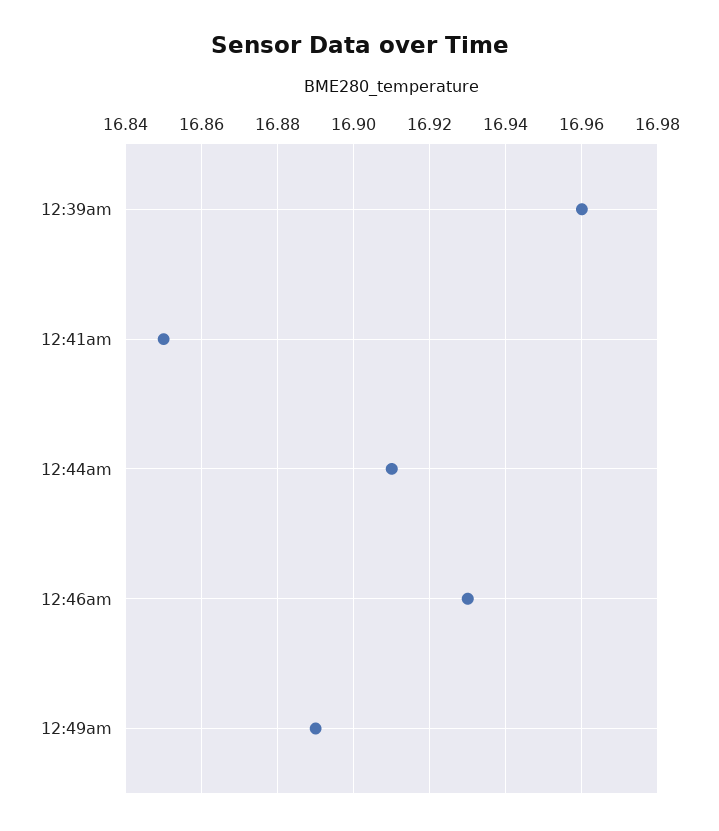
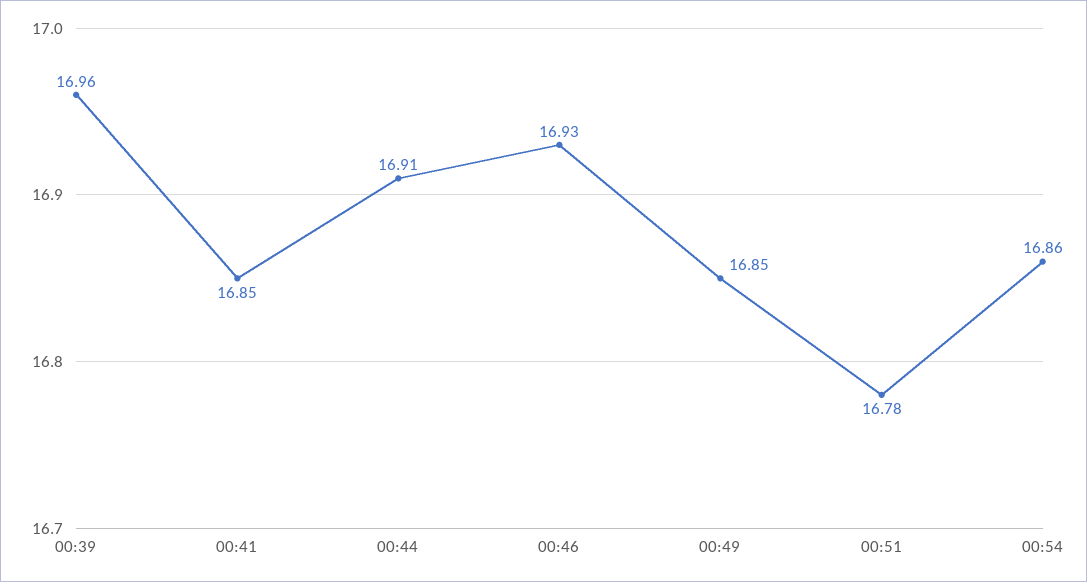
12:49am: 16.89 -> 16.85
00:51: none -> 16.78
00:54: none -> 16.86

